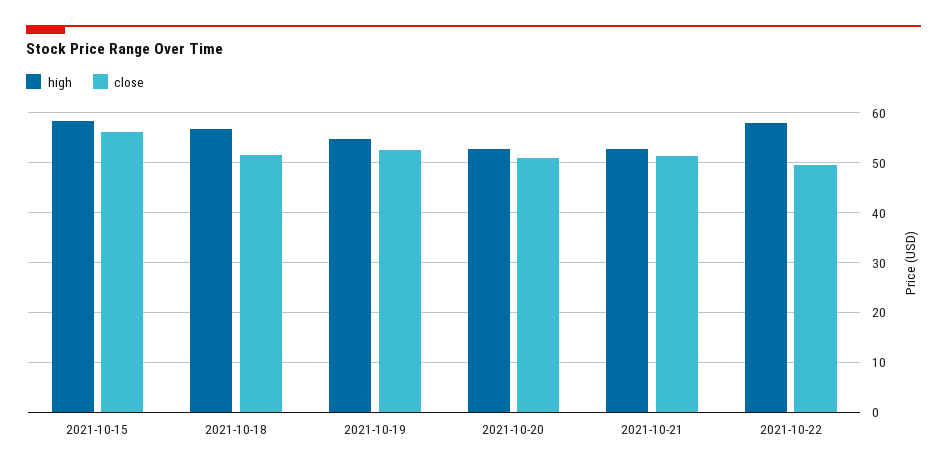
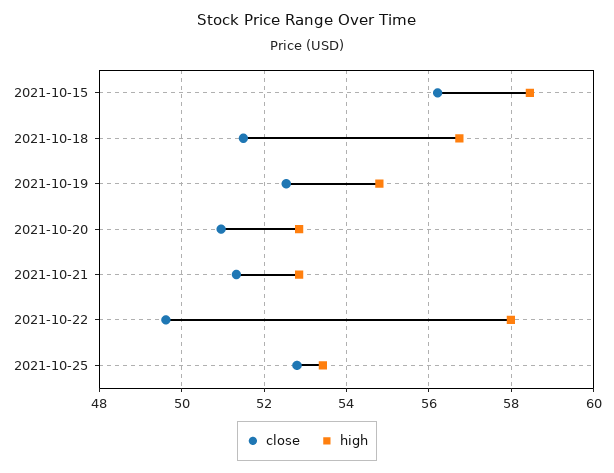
close, 2021-10-25: none -> 52.8
high, 2021-10-25: none -> 53.4

